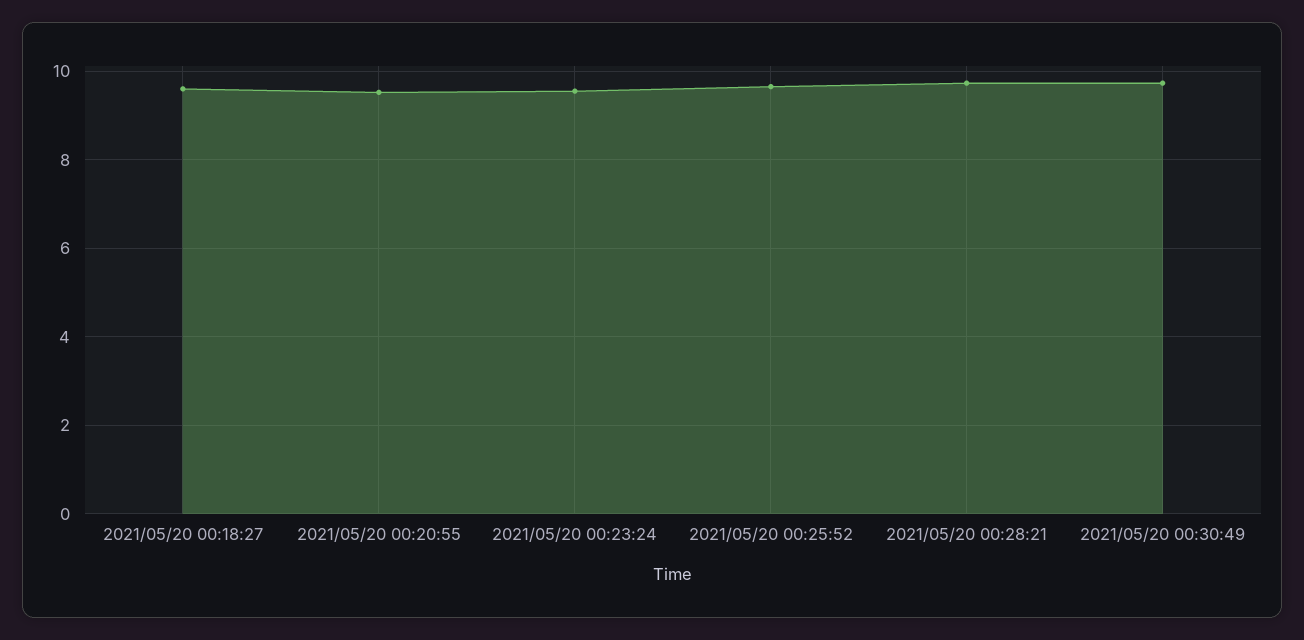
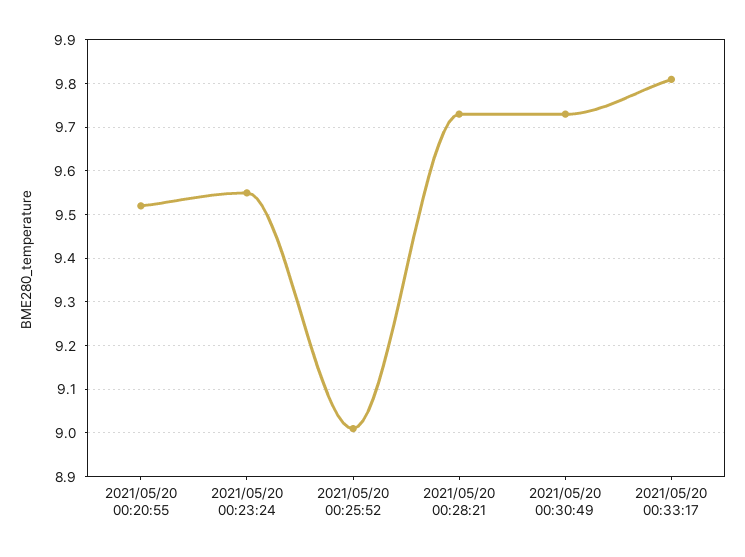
2021/05/20 00:18:27: 9.6 -> none
2021/05/20 00:25:52: 9.6 -> 9
2021/05/20 00:33:17: none -> 9.8

